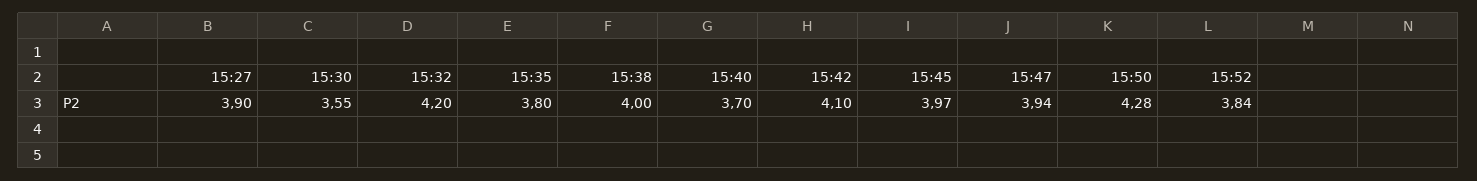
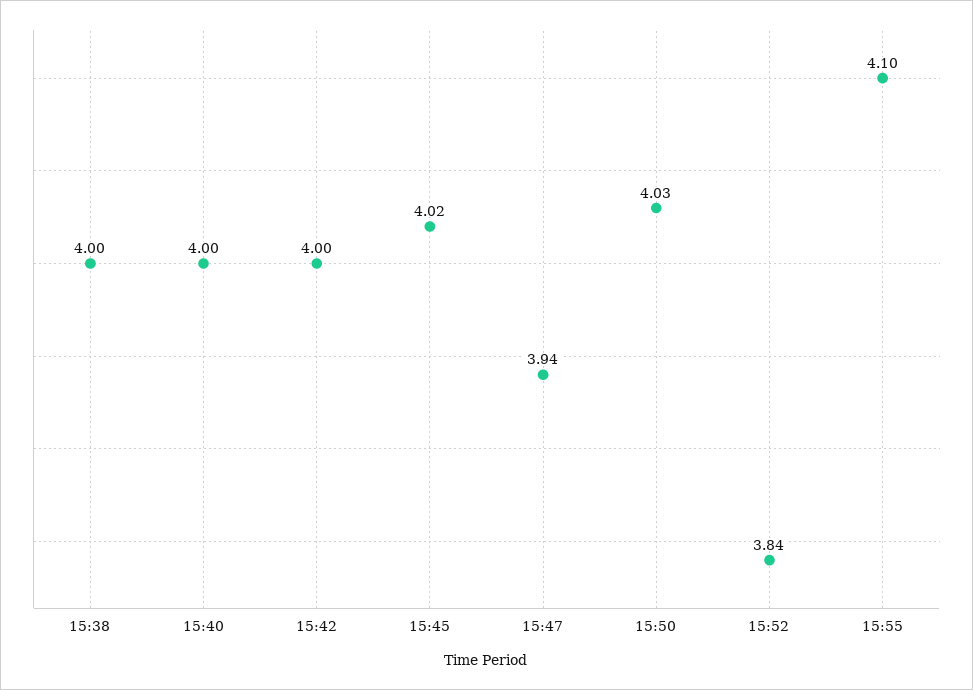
15:27: 3.9 -> none
15:30: 3.55 -> none
15:32: 4.2 -> none
15:35: 3.8 -> none
15:40: 3.7 -> 4
15:42: 4.1 -> 4
15:45: 3.97 -> 4.02
15:50: 4.28 -> 4.03
15:55: none -> 4.1

